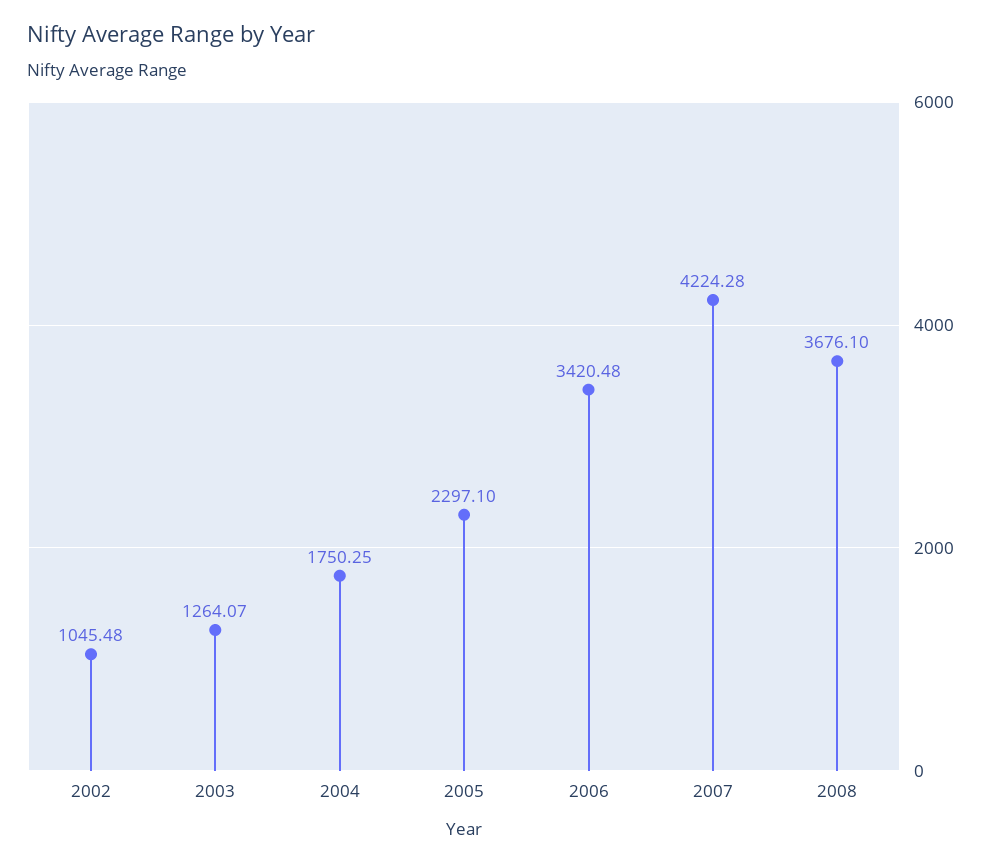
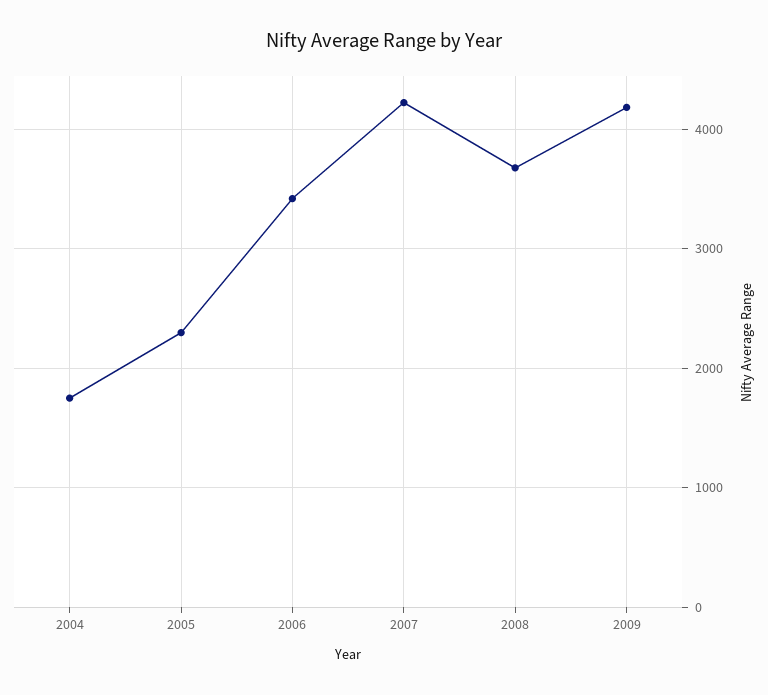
2002: 1045.48 -> none
2003: 1264.07 -> none
2009: none -> 4200

